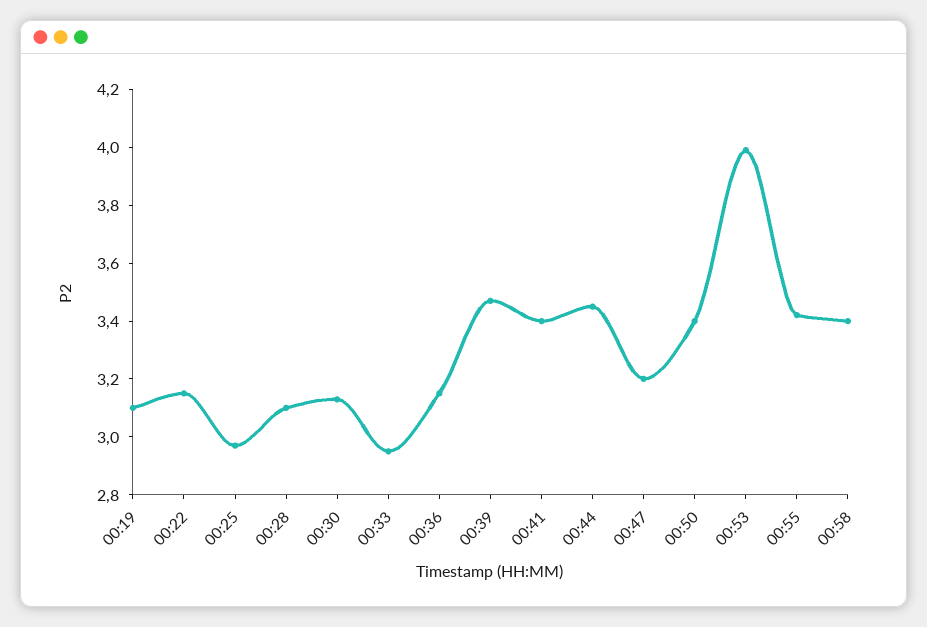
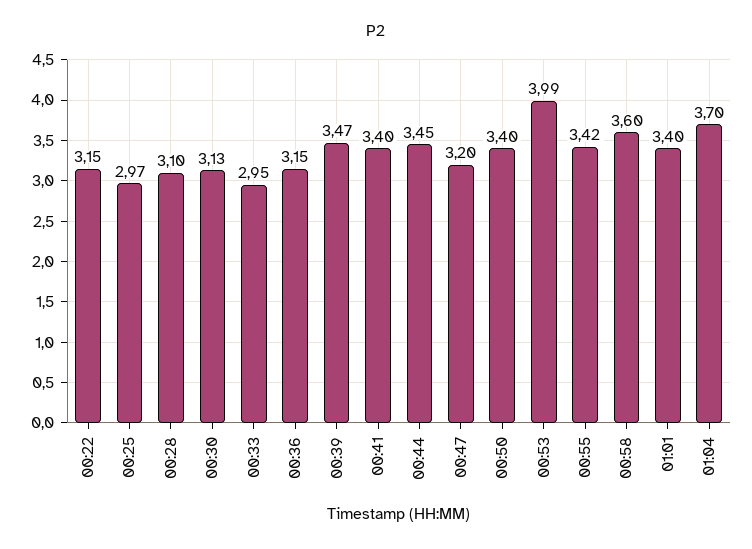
00:19: 3.1 -> none
00:58: 3.4 -> 3.6
01:01: none -> 3.4
01:04: none -> 3.7

